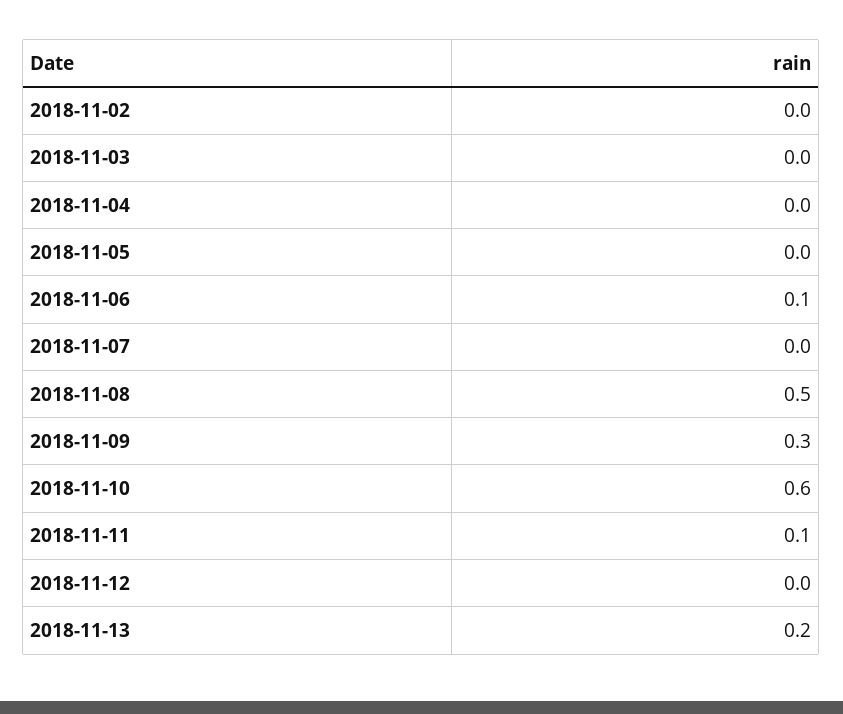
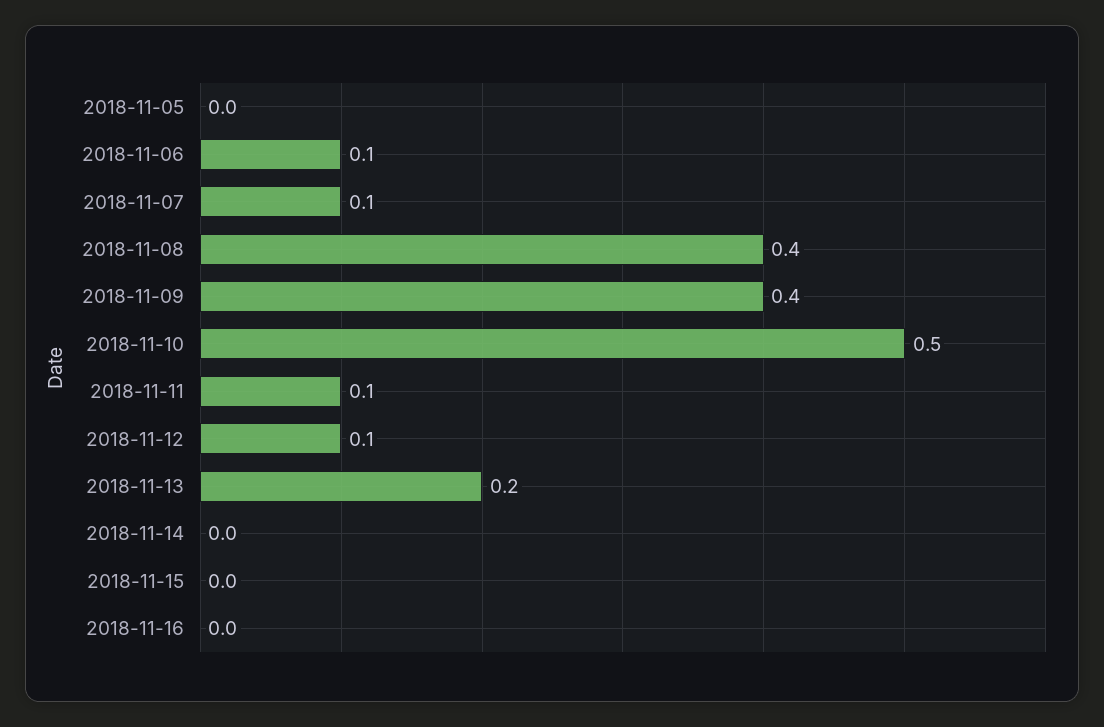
2018-11-02: 0 -> none
2018-11-03: 0 -> none
2018-11-04: 0 -> none
2018-11-07: 0 -> 0.1
2018-11-08: 0.5 -> 0.4
2018-11-09: 0.3 -> 0.4
2018-11-10: 0.6 -> 0.5
2018-11-12: 0 -> 0.1
2018-11-14: none -> 0
2018-11-15: none -> 0
2018-11-16: none -> 0

